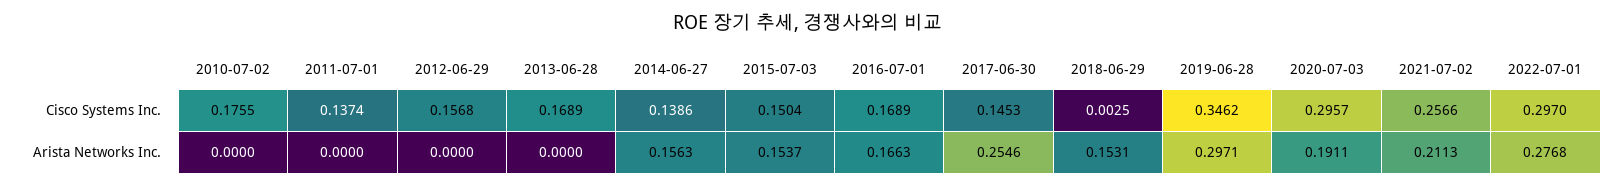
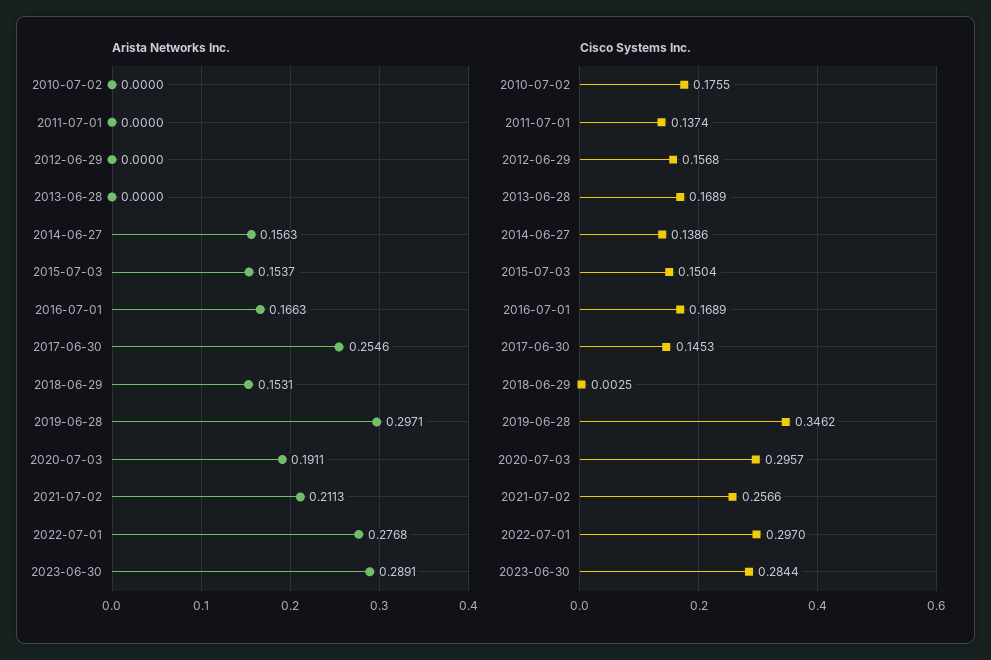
Arista Networks Inc., 2023-06-30: none -> 0.2891
Cisco Systems Inc., 2023-06-30: none -> 0.2844

